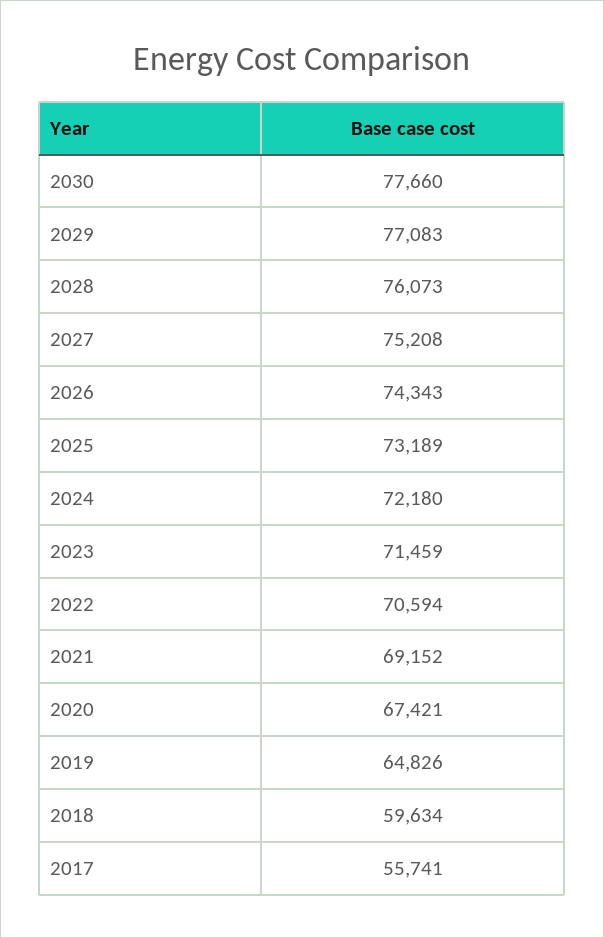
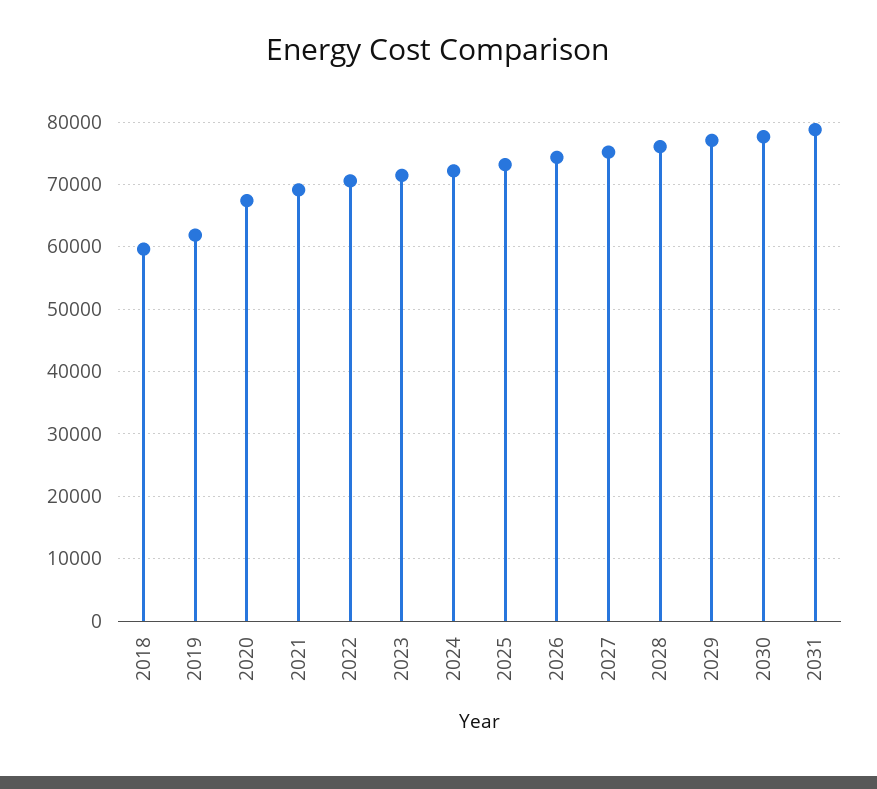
2019: 64826 -> 62000
2017: 55741 -> none
2031: none -> 79000

